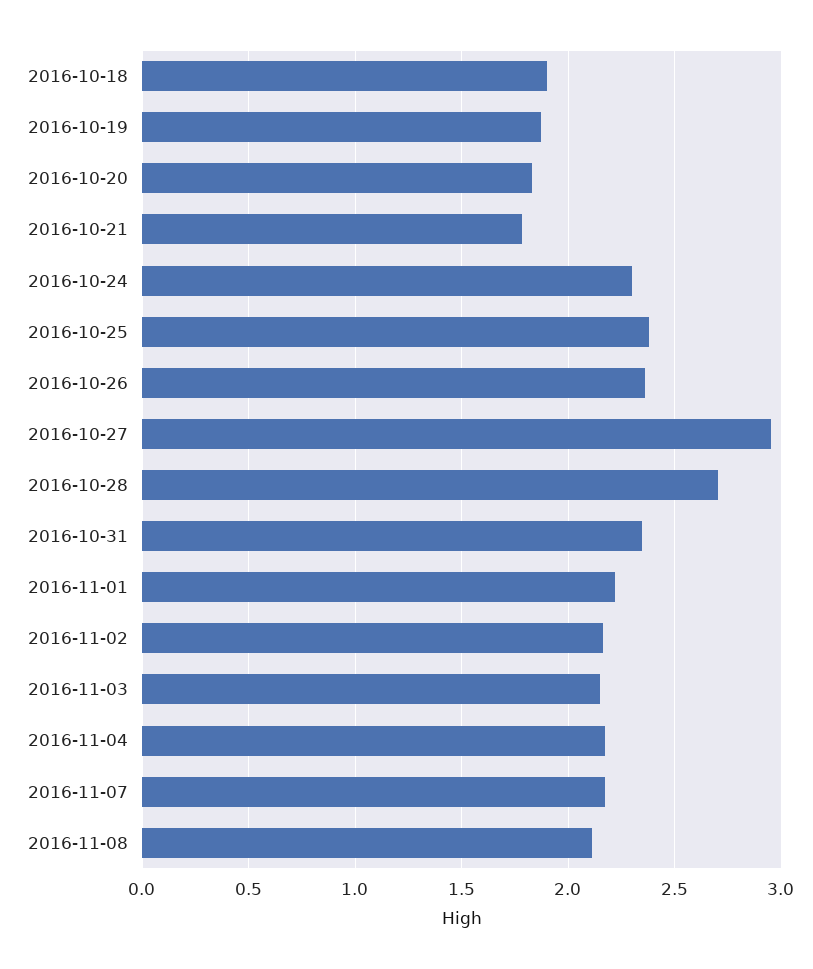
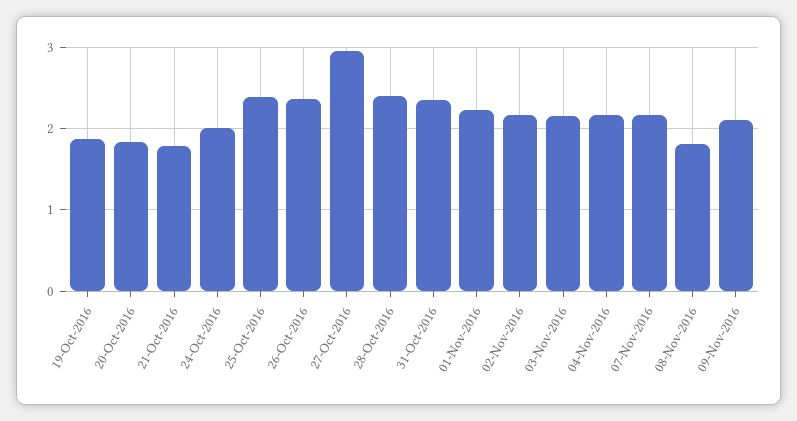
2016-10-18: 1.9 -> none
2016-10-24: 2.3 -> 2
2016-10-28: 2.7 -> 2.4
2016-11-08: 2.1 -> 1.8
09-Nov-2016: none -> 2.1

